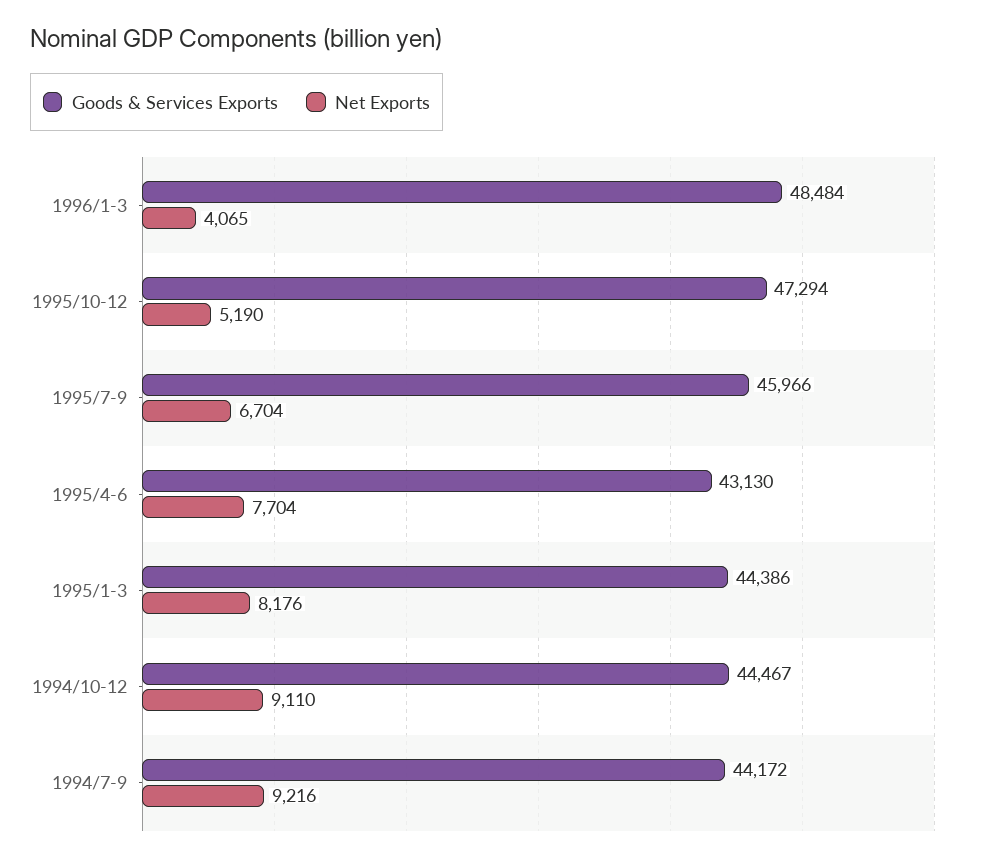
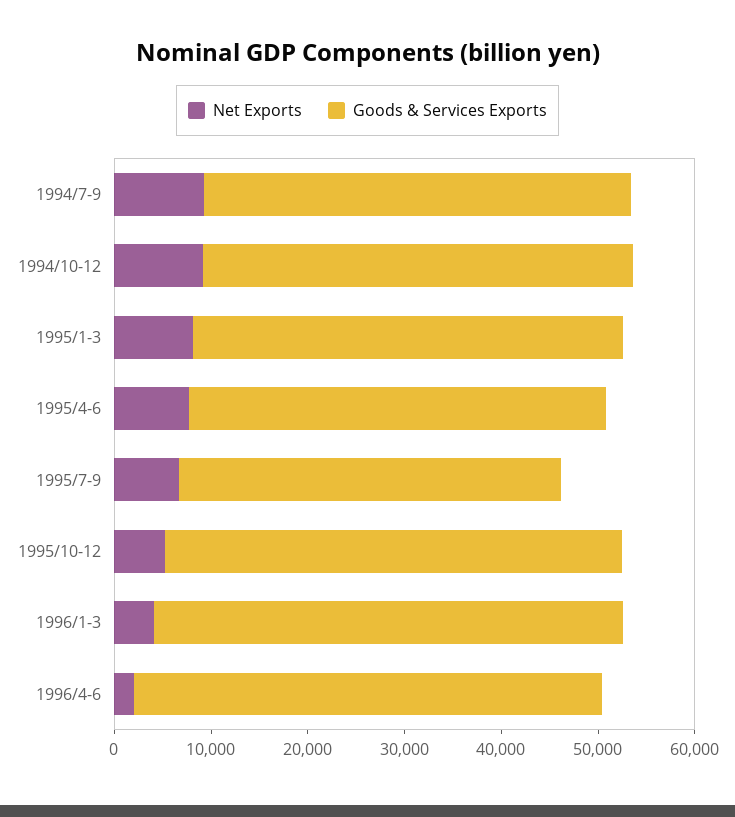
Goods & Services Exports, 1995/7-9: 45966 -> 40000
Net Exports, 1996/4-6: none -> 2000
Goods & Services Exports, 1996/4-6: none -> 48000

